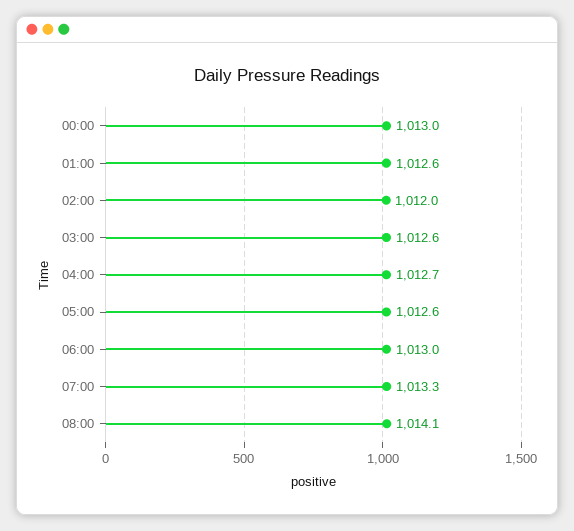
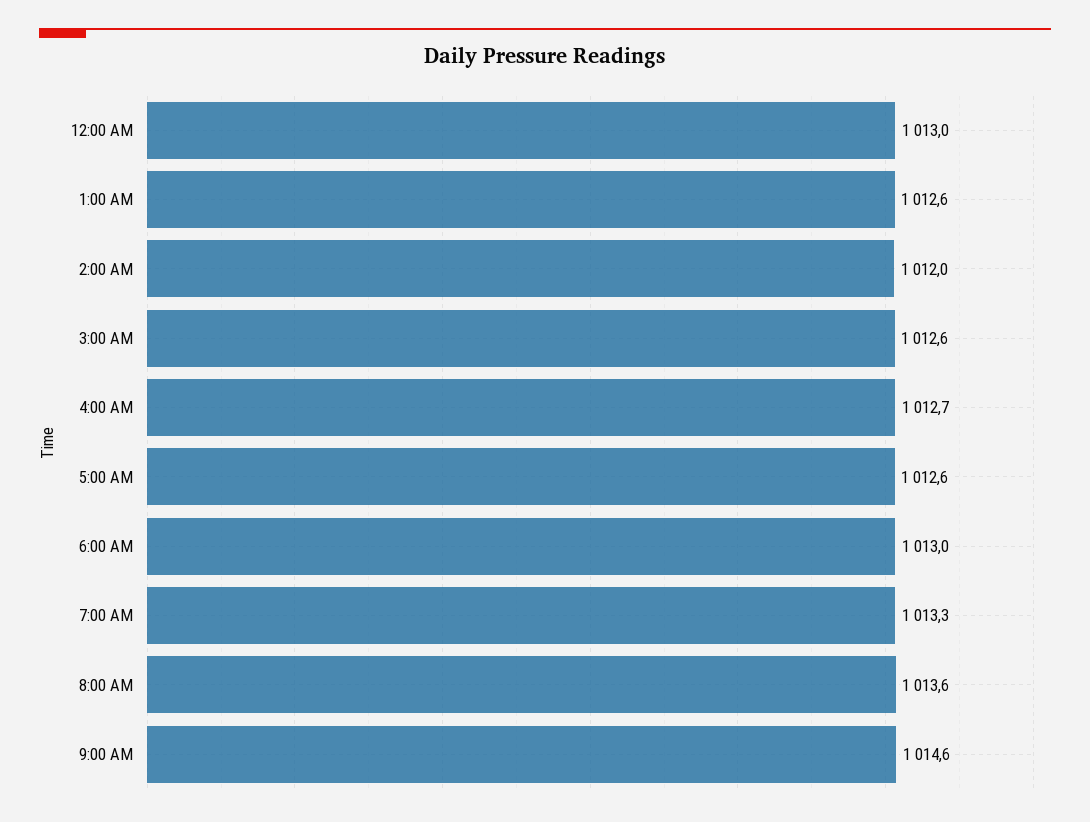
08:00: 1014.1 -> 1013.6
9:00 AM: none -> 1014.6

